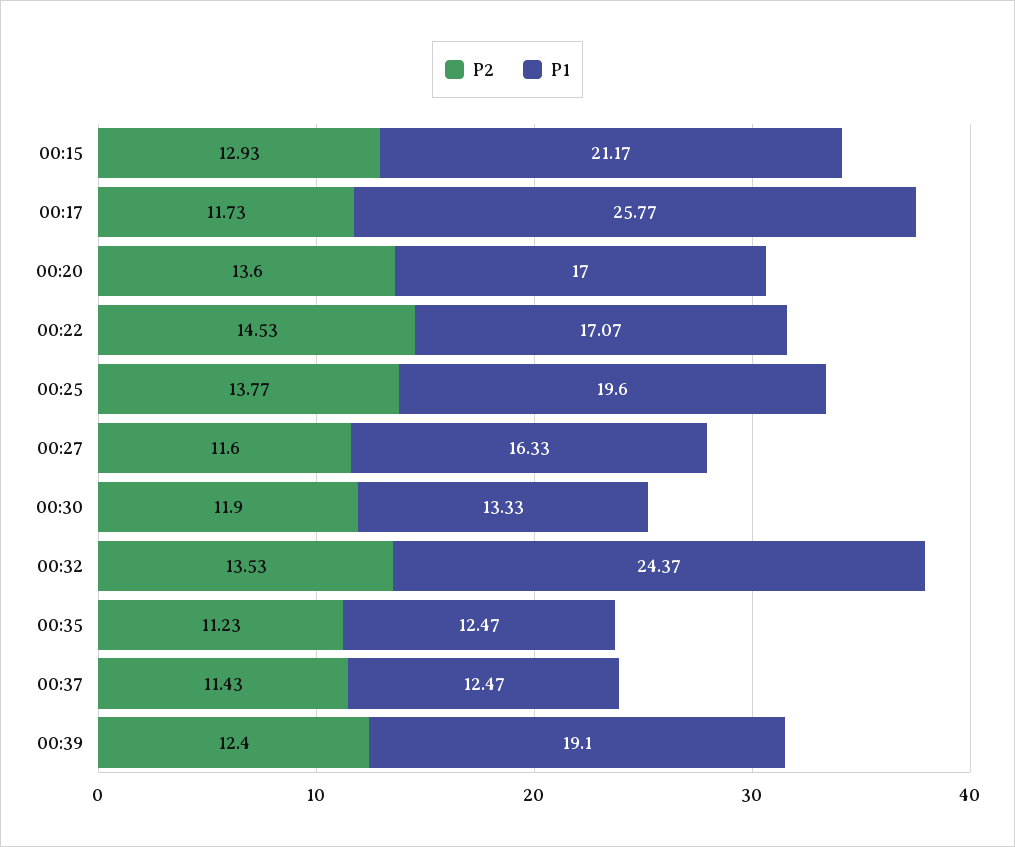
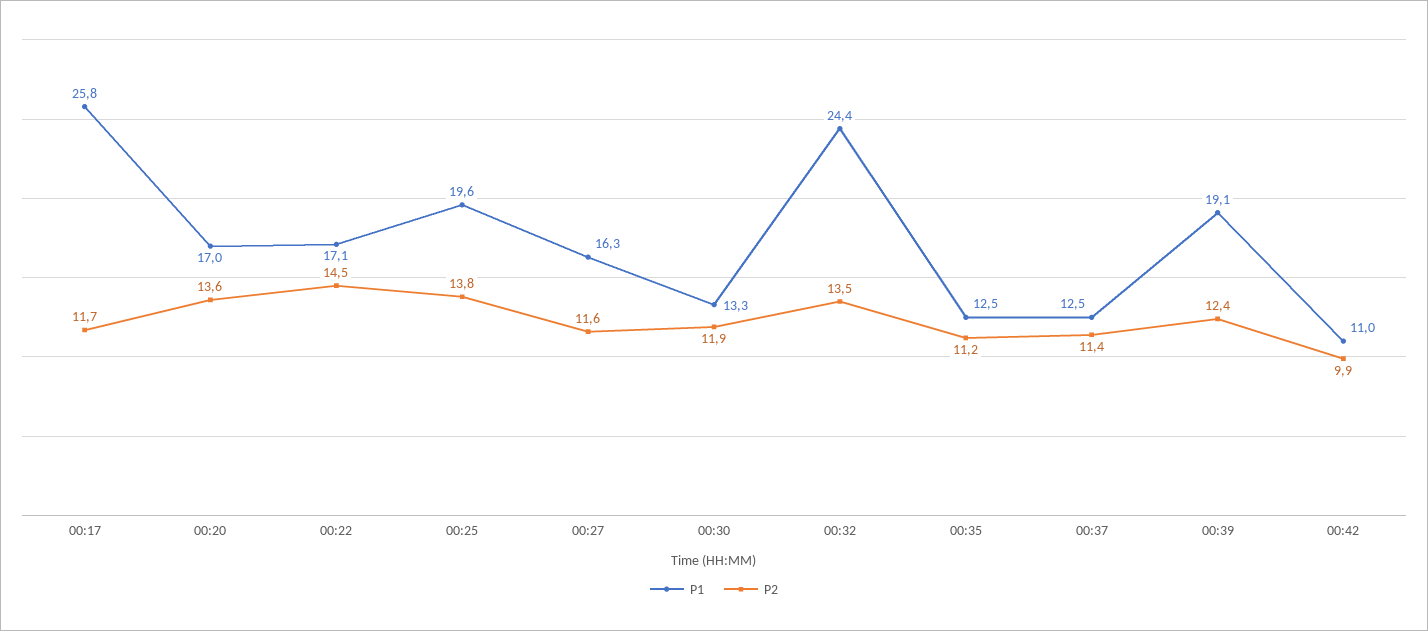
P2, 00:15: 12.93 -> none
P1, 00:15: 21.17 -> none
P1, 00:42: none -> 11
P2, 00:42: none -> 9.9

